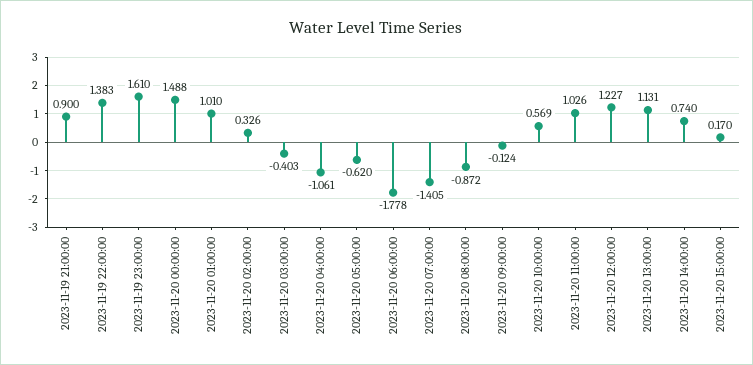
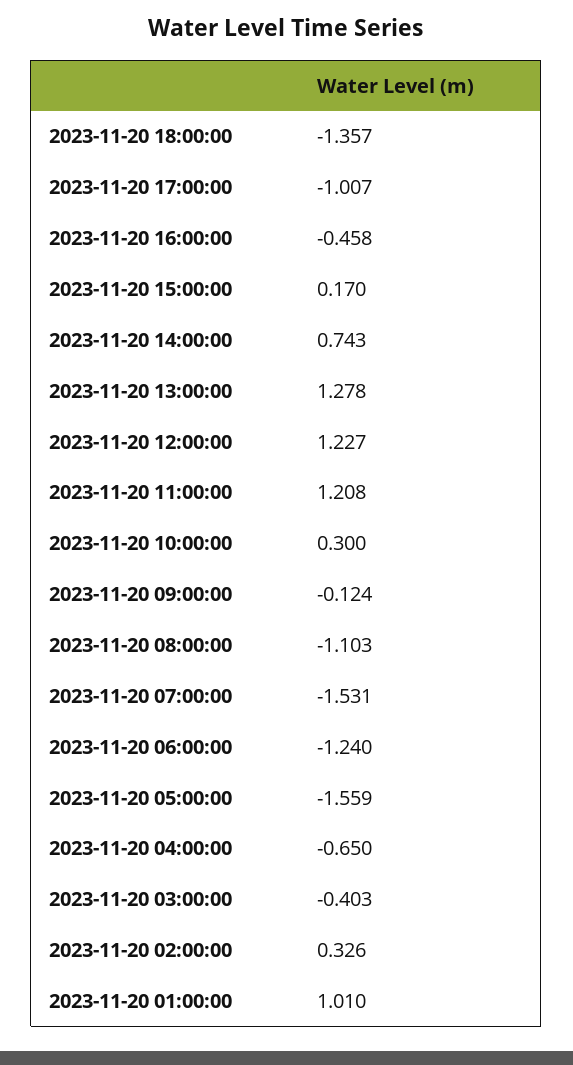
2023-11-19 21:00:00: 0.9 -> none
2023-11-19 22:00:00: 1.383 -> none
2023-11-19 23:00:00: 1.61 -> none
2023-11-20 00:00:00: 1.488 -> none
2023-11-20 04:00:00: -1.061 -> -0.65
2023-11-20 05:00:00: -0.62 -> -1.559
2023-11-20 06:00:00: -1.778 -> -1.24
2023-11-20 07:00:00: -1.405 -> -1.531
2023-11-20 08:00:00: -0.872 -> -1.103
2023-11-20 10:00:00: 0.569 -> 0.3
2023-11-20 11:00:00: 1.026 -> 1.208
2023-11-20 13:00:00: 1.131 -> 1.278
2023-11-20 14:00:00: 0.74 -> 0.743
2023-11-20 18:00:00: none -> -1.357
2023-11-20 17:00:00: none -> -1.007
2023-11-20 16:00:00: none -> -0.458

